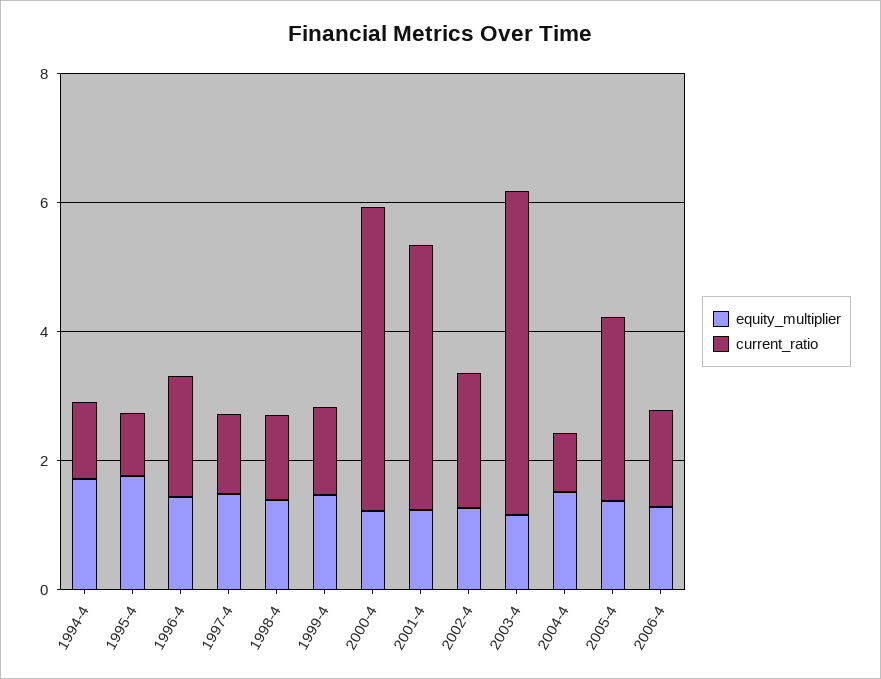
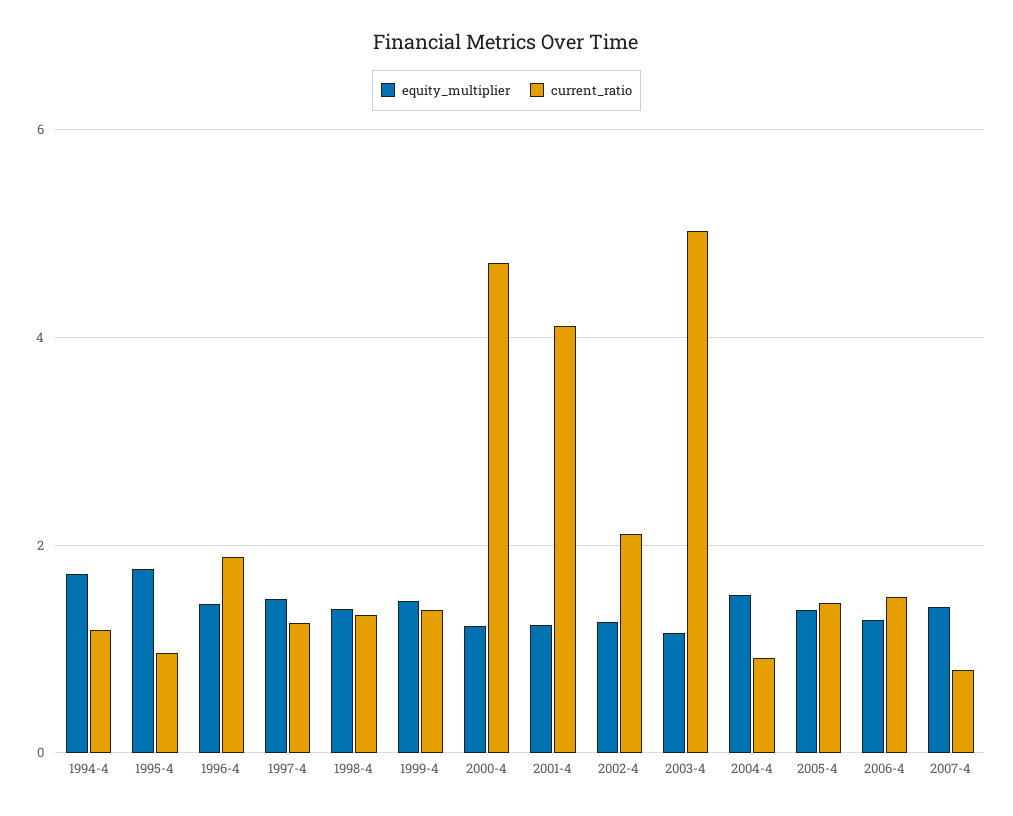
current_ratio, 2005-4: 3 -> 1.4
equity_multiplier, 2007-4: none -> 1.4
current_ratio, 2007-4: none -> 0.8

